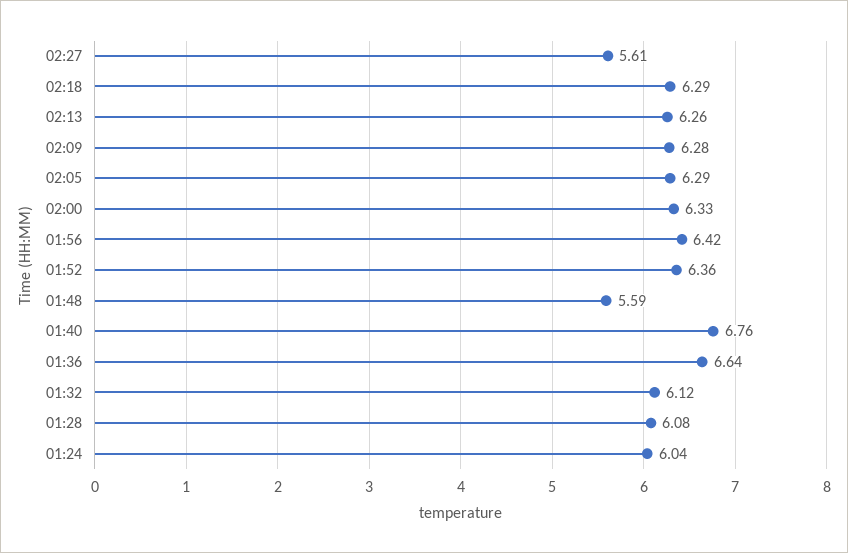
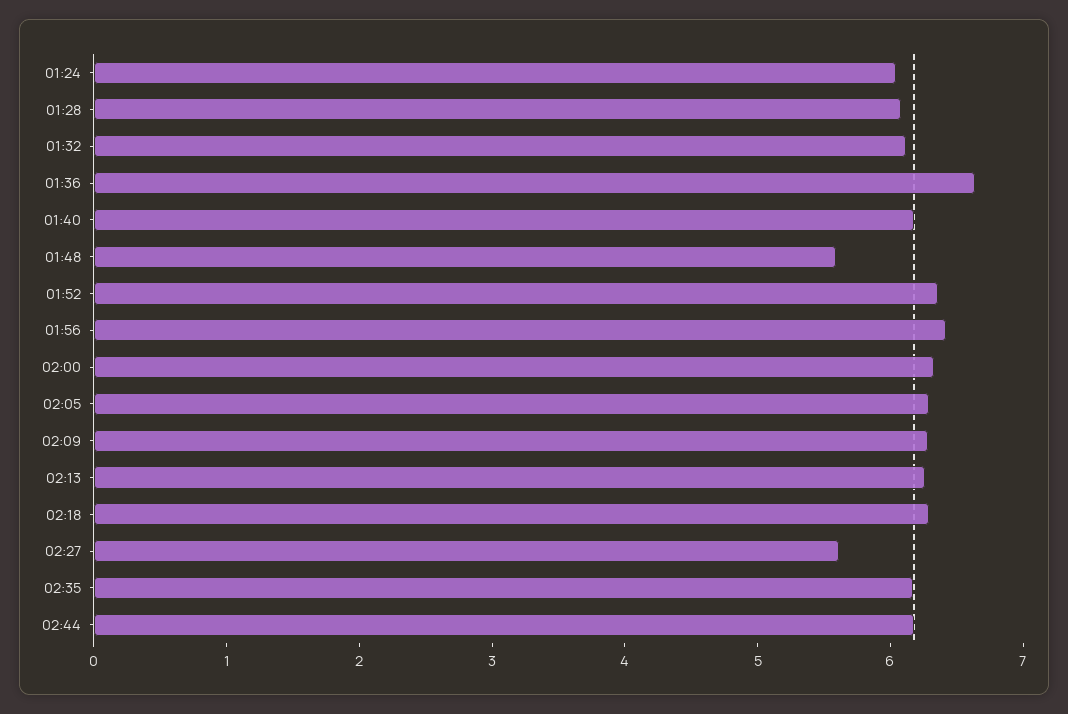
01:40: 6.76 -> 6.2
02:35: none -> 6.2
02:44: none -> 6.2

